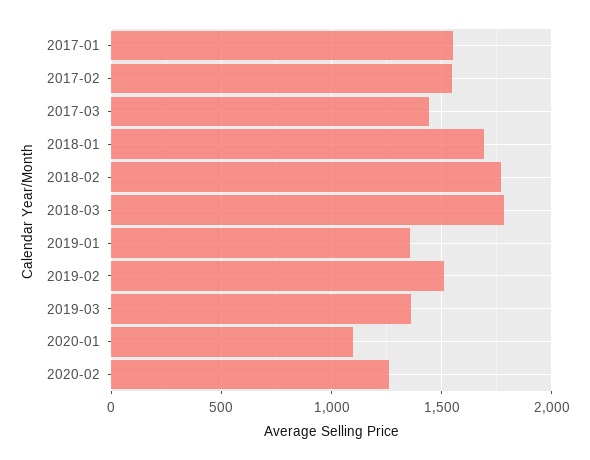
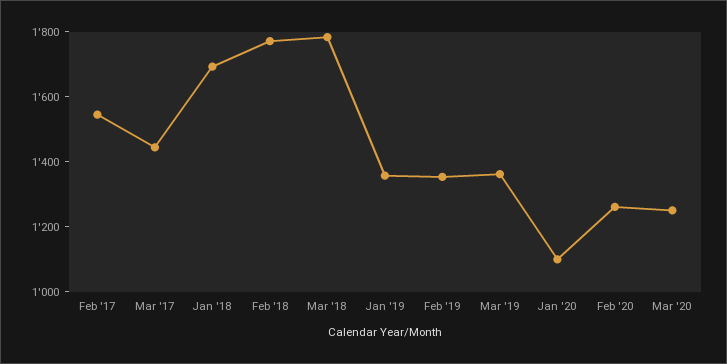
2017-01: 1550 -> none
2019-02: 1500 -> 1350
Mar '20: none -> 1250

